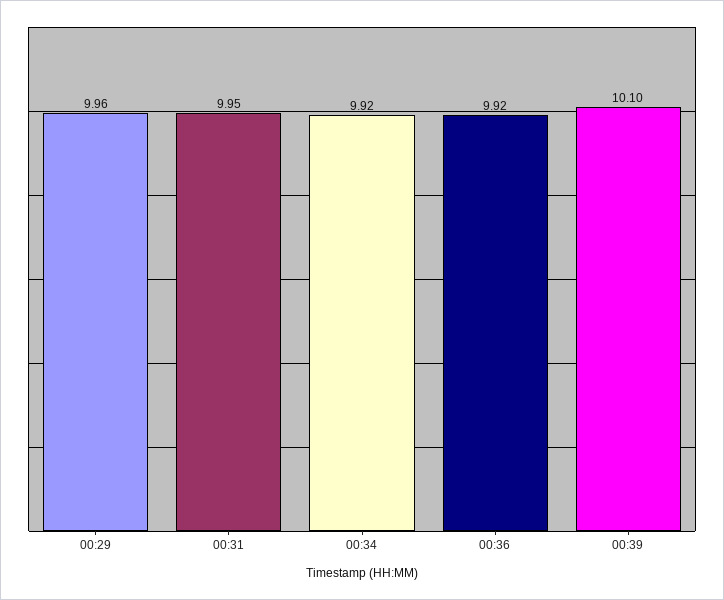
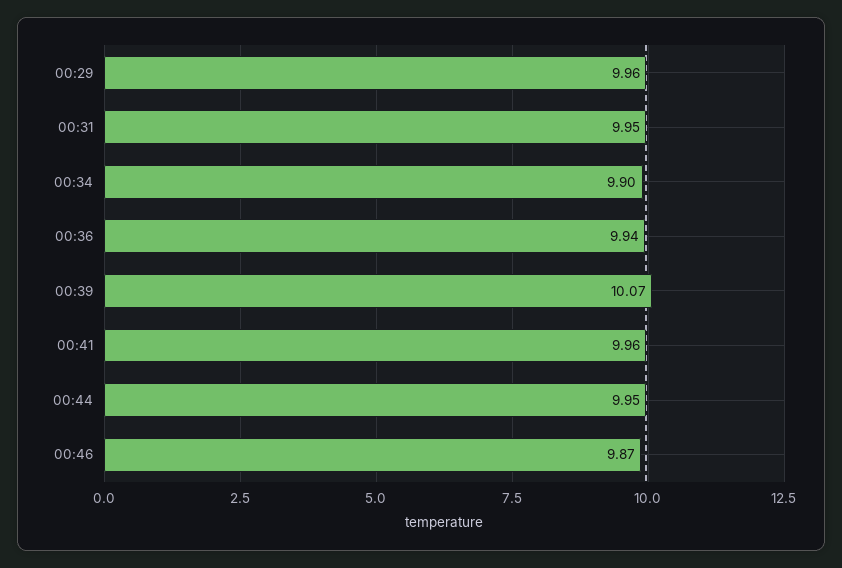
00:34: 9.92 -> 9.9
00:36: 9.92 -> 9.94
00:39: 10.1 -> 10.07
00:41: none -> 9.96
00:44: none -> 9.95
00:46: none -> 9.87

